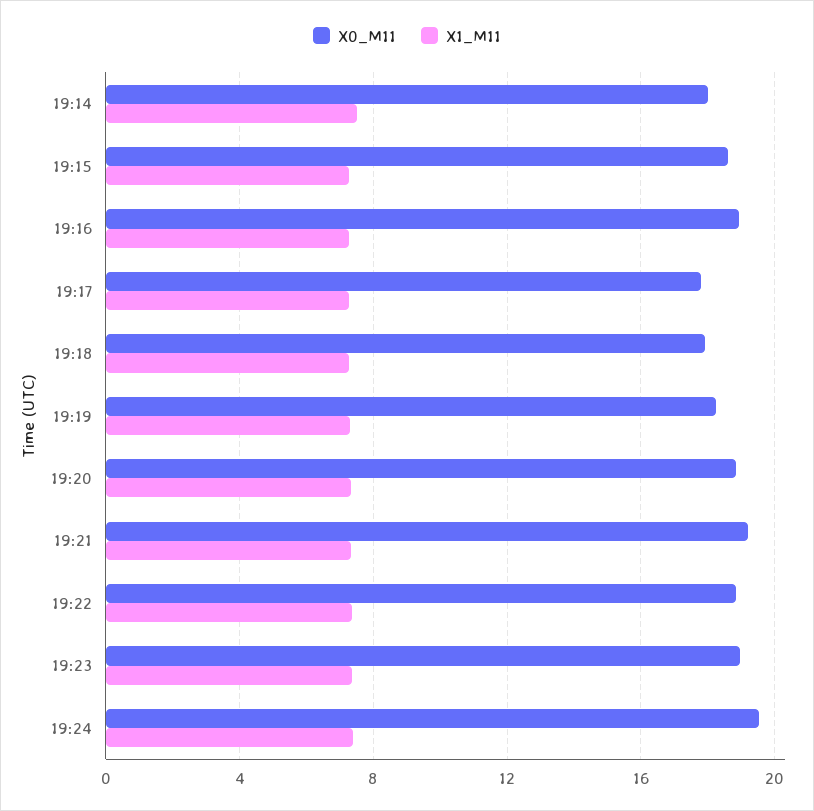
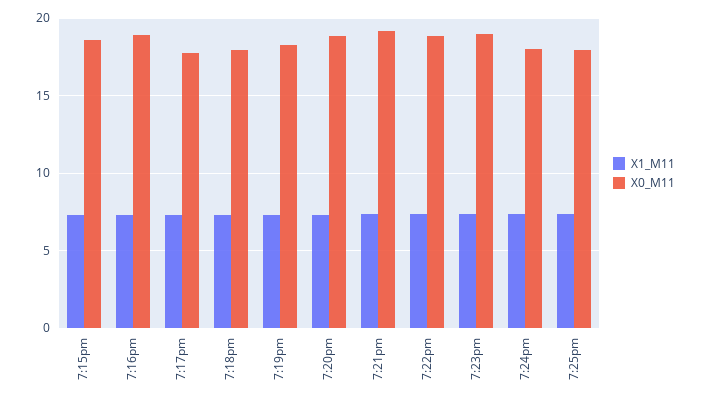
X0_M11, 19:14: 18 -> none
X1_M11, 19:14: 7.5 -> none
X0_M11, 19:24: 19.5 -> 18
X1_M11, 7:25pm: none -> 7.5
X0_M11, 7:25pm: none -> 18

